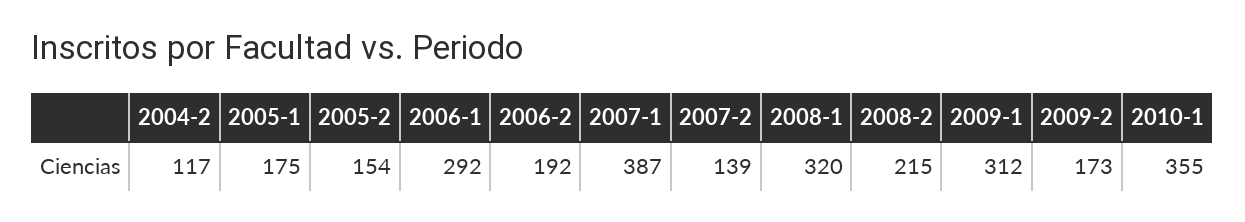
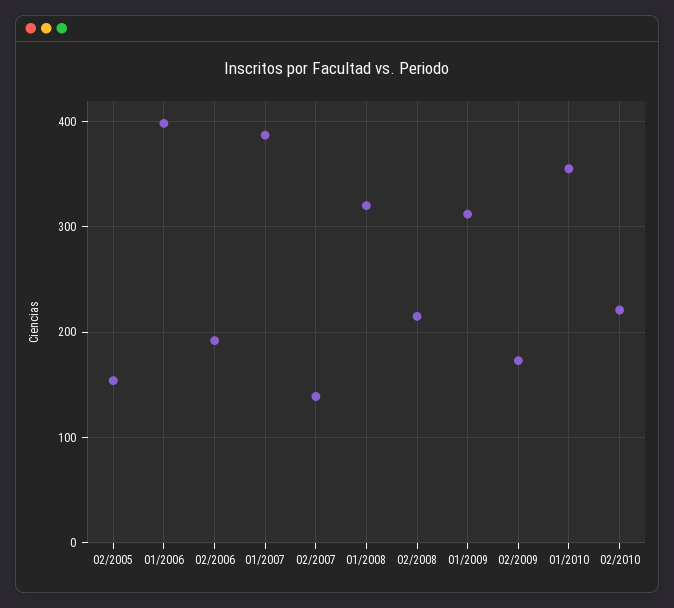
2004-2: 117 -> none
2005-1: 175 -> none
2006-1: 292 -> 400
02/2010: none -> 220

